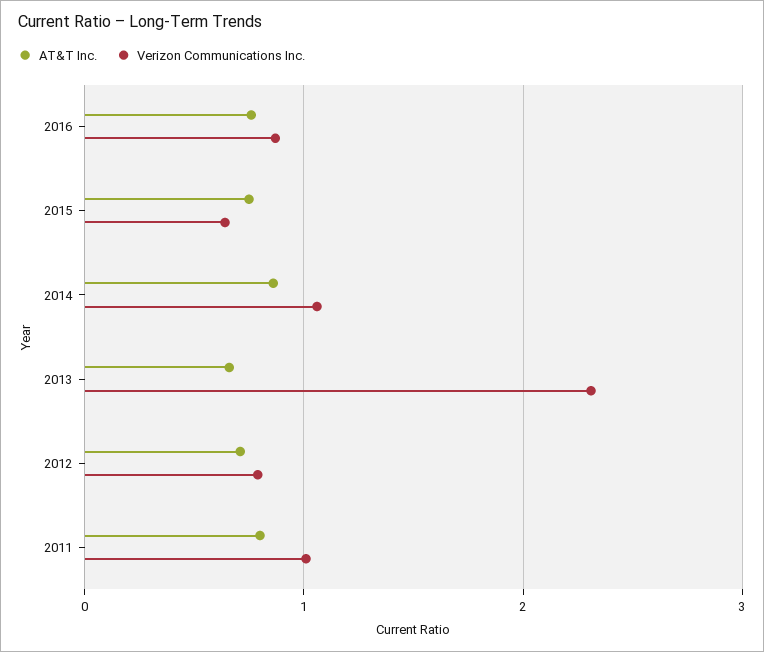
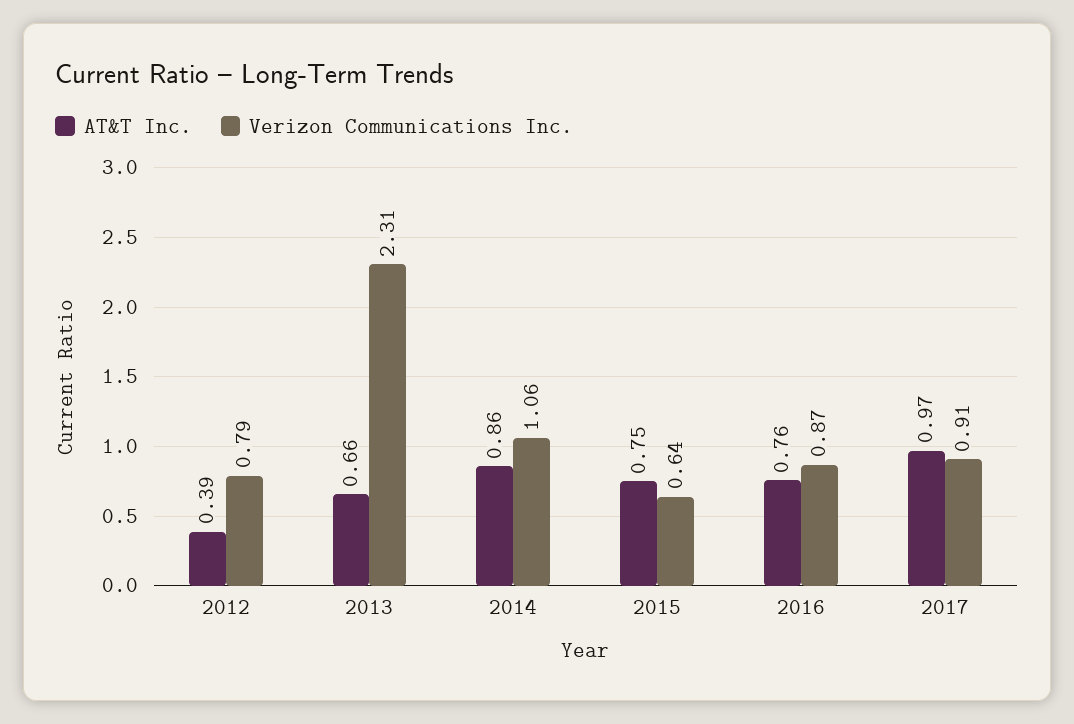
AT&T Inc., 2012: 0.7 -> 0.39
AT&T Inc., 2011: 0.8 -> none
Verizon Communications Inc., 2011: 1 -> none
AT&T Inc., 2017: none -> 0.97
Verizon Communications Inc., 2017: none -> 0.91

